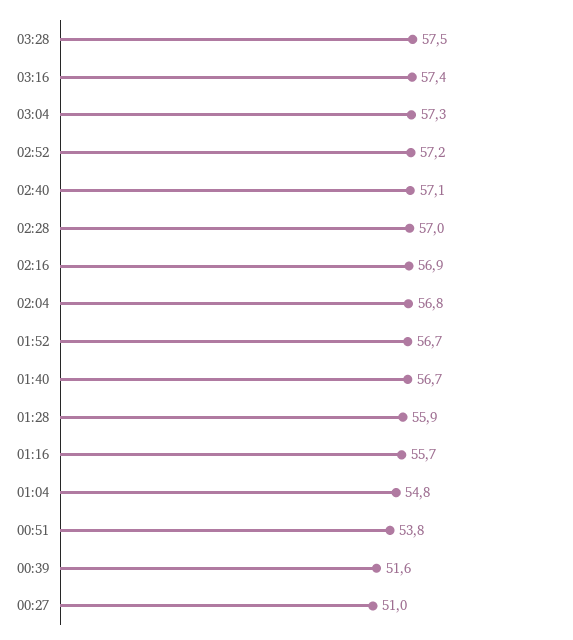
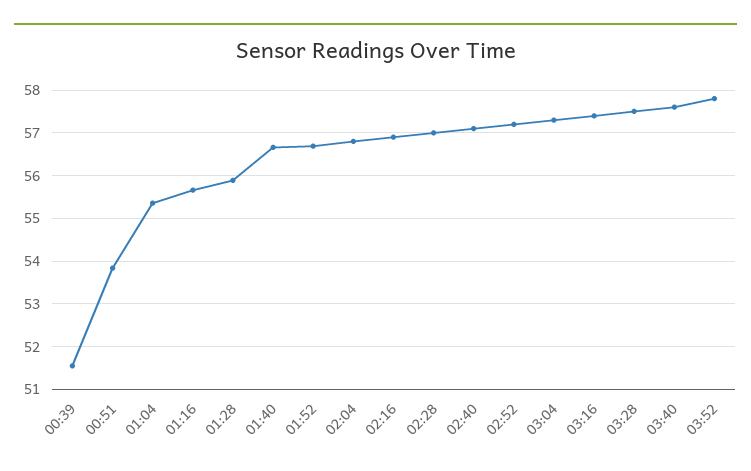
01:04: 54.8 -> 55.4
00:27: 51 -> none
03:40: none -> 57.6
03:52: none -> 57.8

